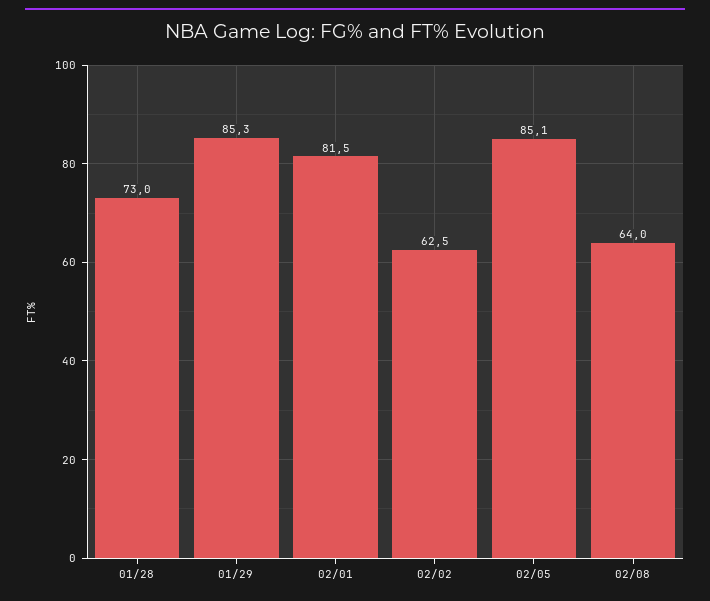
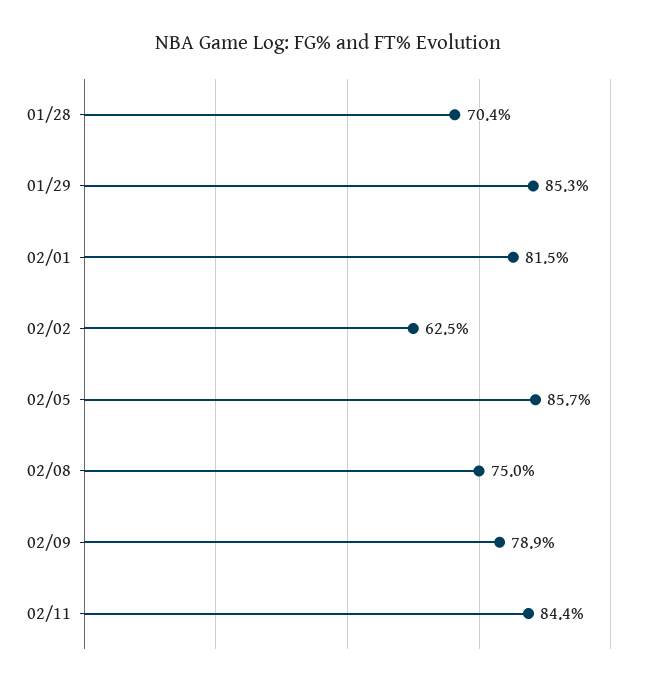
01/28: 73 -> 70.4
02/05: 85.1 -> 85.7
02/08: 64 -> 75
02/09: none -> 78.9
02/11: none -> 84.4

